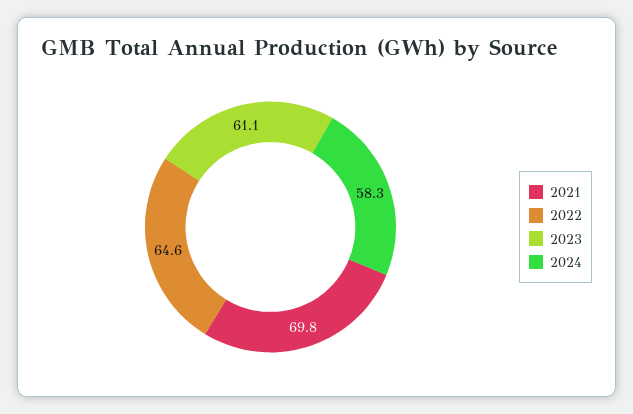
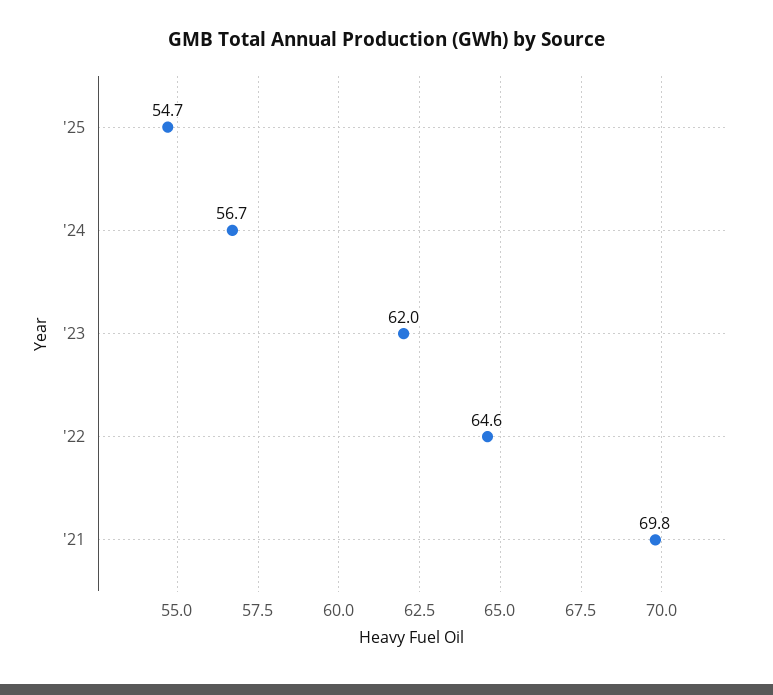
2023: 61.1 -> 62
2024: 58.3 -> 56.7
'25: none -> 54.7

